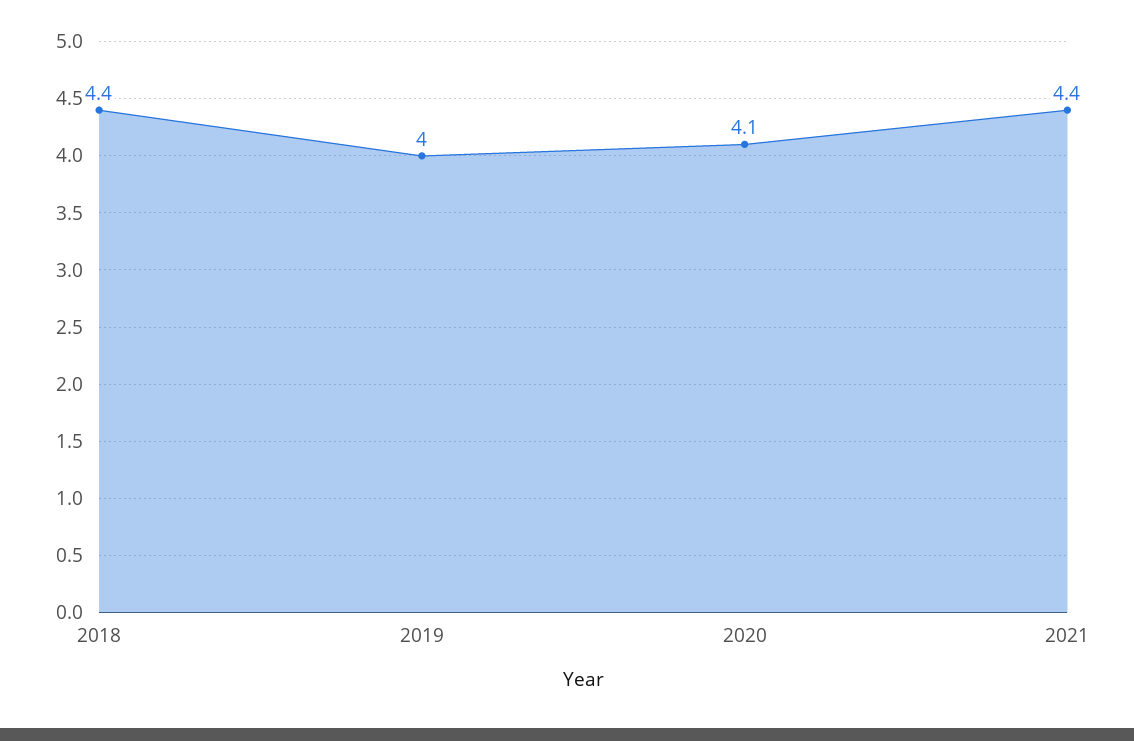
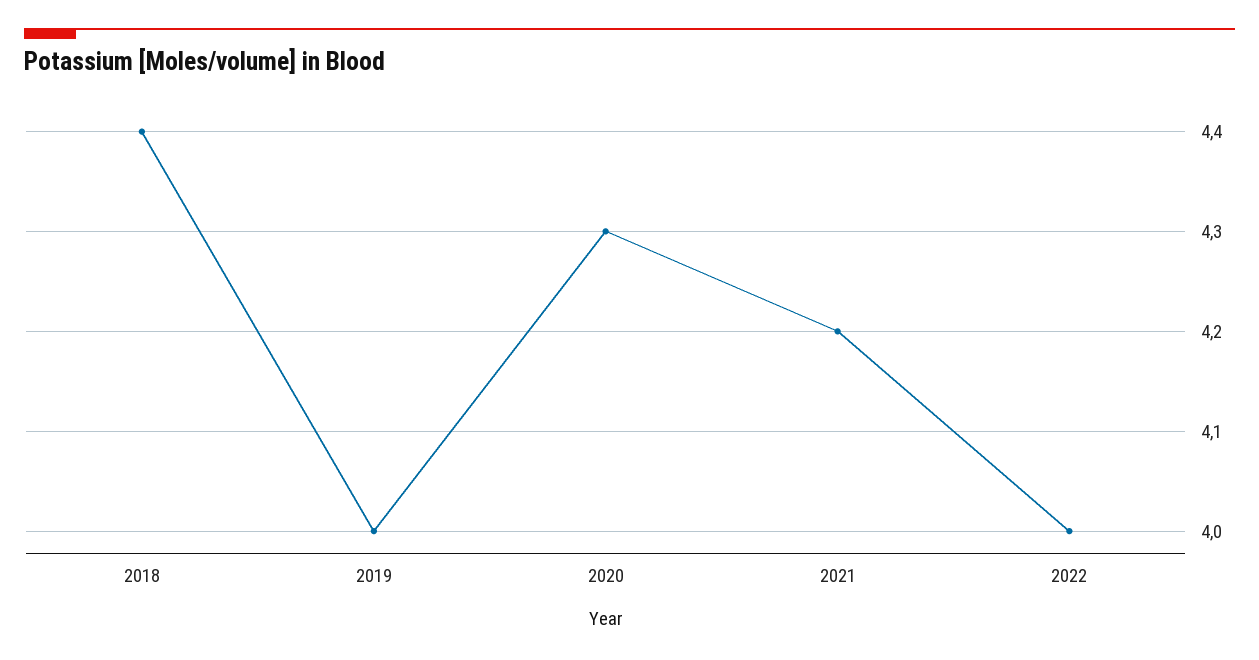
2020: 4.1 -> 4.3
2021: 4.4 -> 4.2
2022: none -> 4

